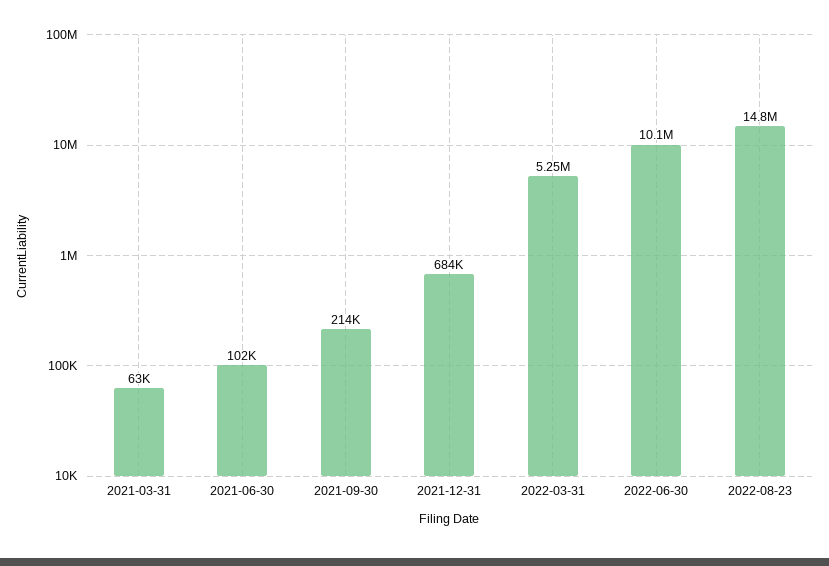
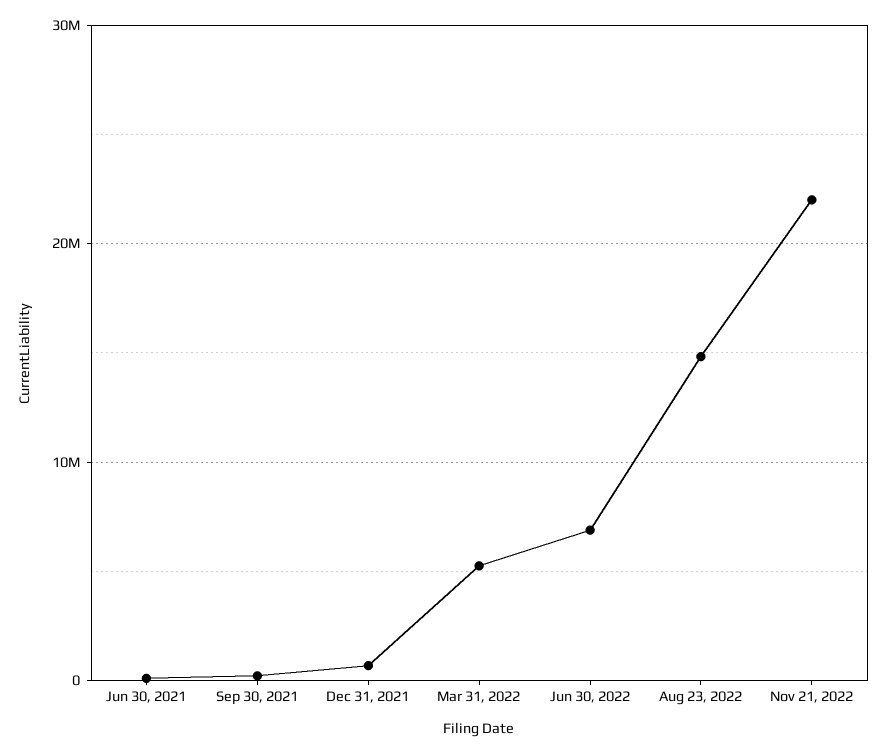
2021-03-31: 63000 -> none
2022-06-30: 10100000 -> 7000000
Nov 21, 2022: none -> 22000000

